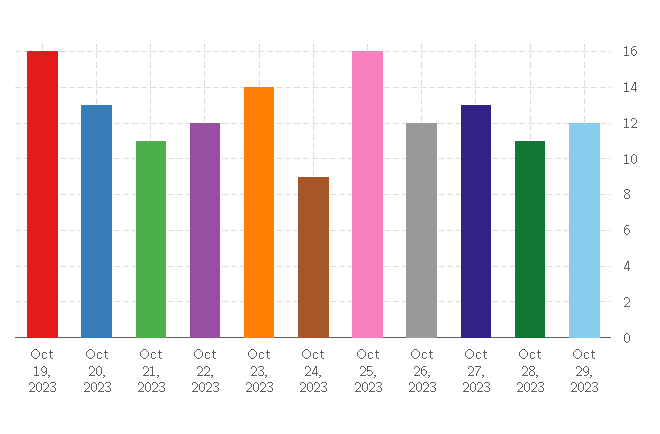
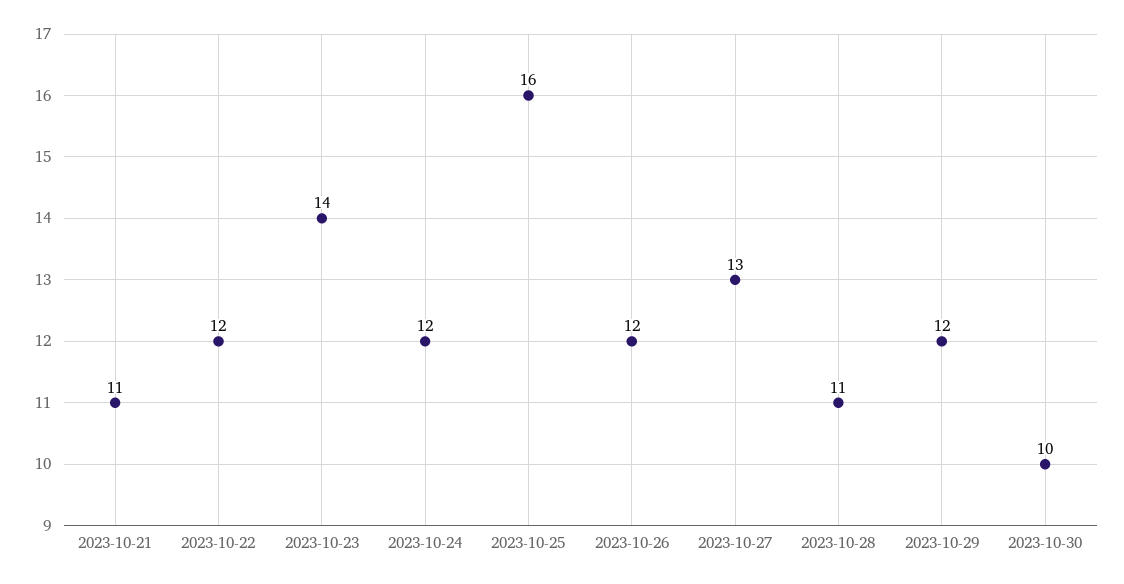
Oct 19, 2023: 16 -> none
Oct 20, 2023: 13 -> none
Oct 24, 2023: 9 -> 12
2023-10-30: none -> 10

